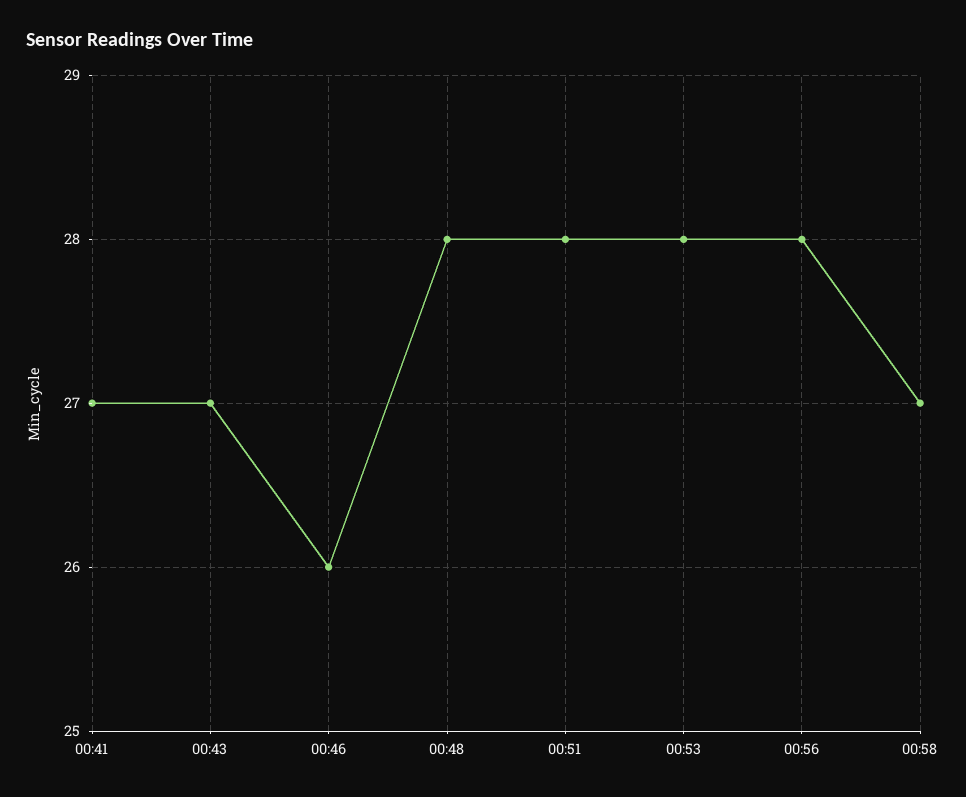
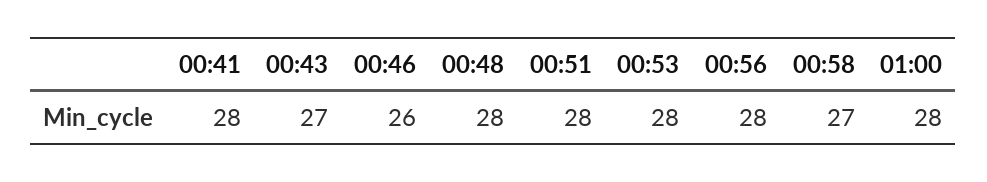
00:41: 27 -> 28
01:00: none -> 28

